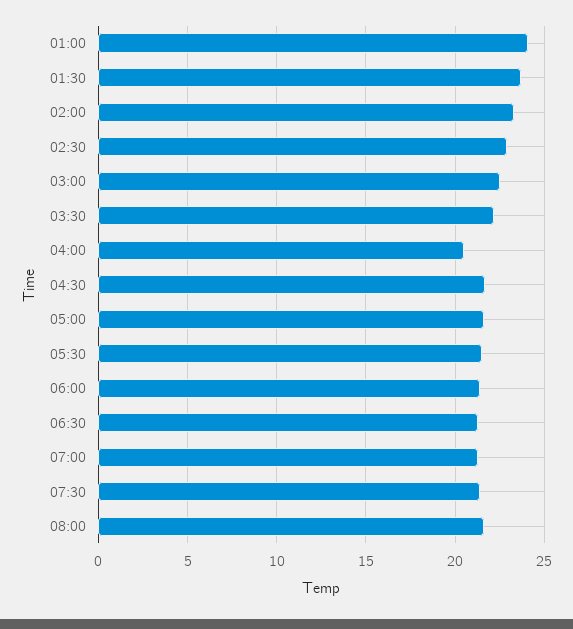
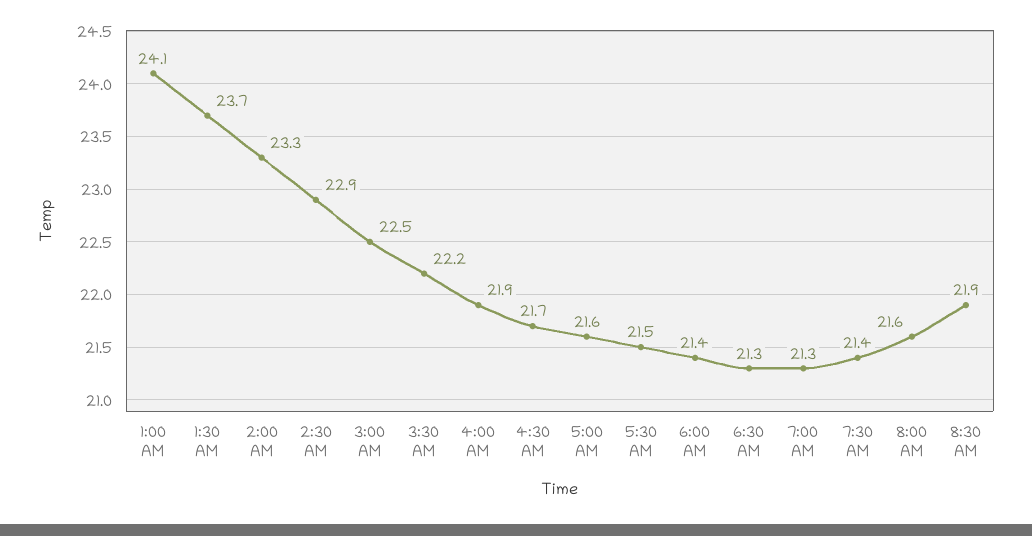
04:00: 20.5 -> 21.9
8:30 AM: none -> 21.9

